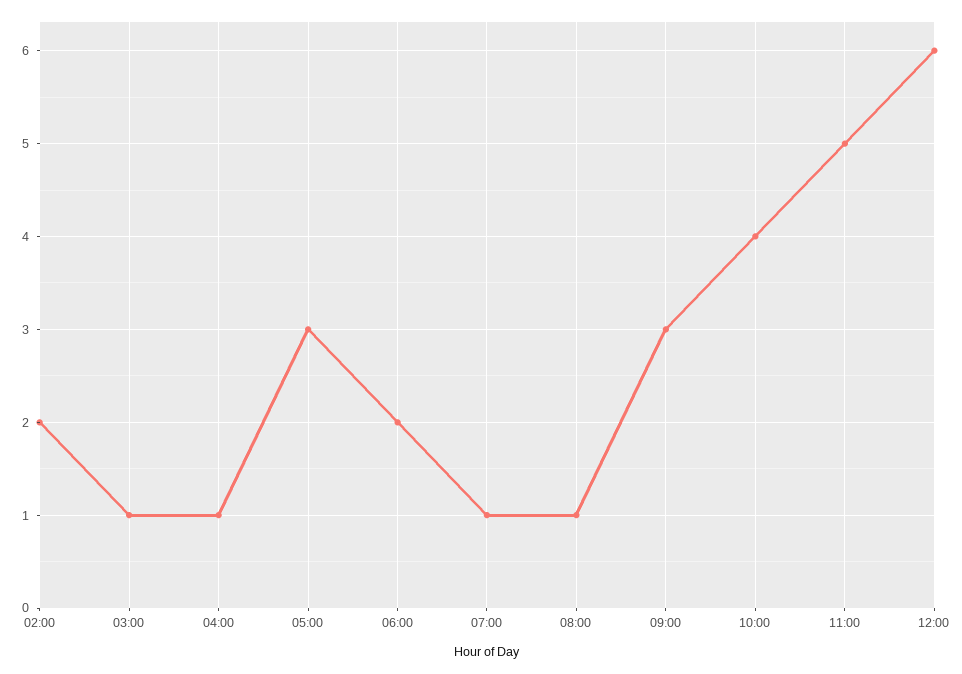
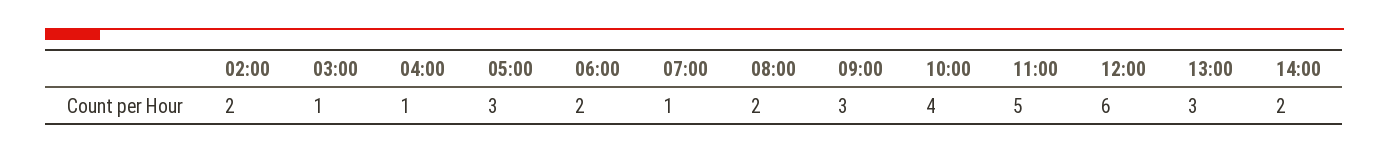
08:00: 1 -> 2
13:00: none -> 3
14:00: none -> 2

